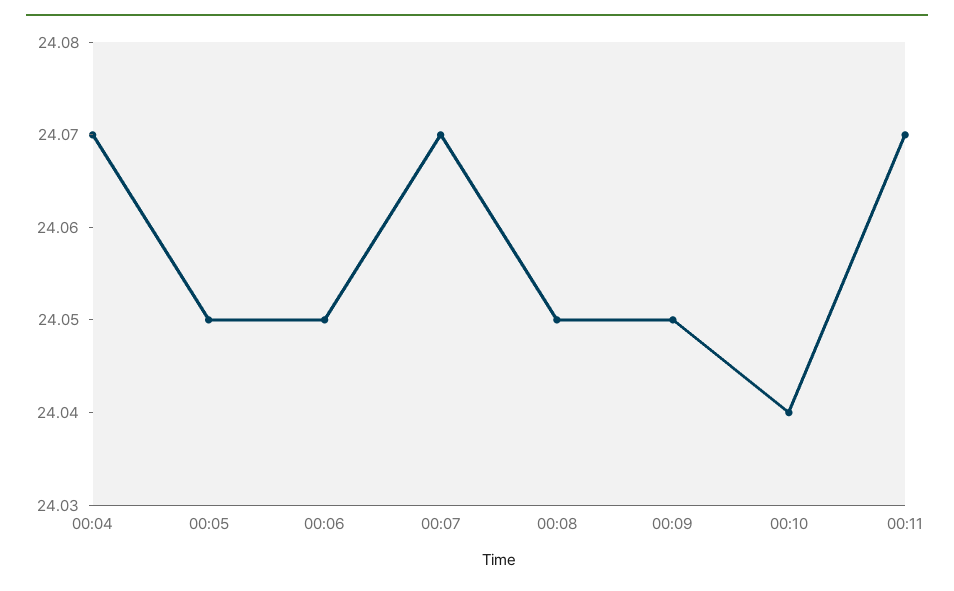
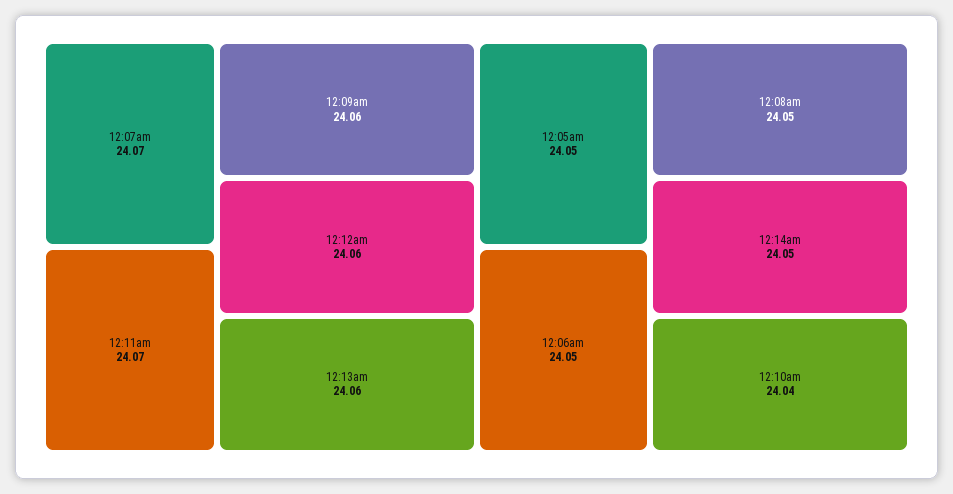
00:04: 24.07 -> none
00:09: 24.05 -> 24.06
12:12am: none -> 24.06
12:13am: none -> 24.06
12:14am: none -> 24.05

